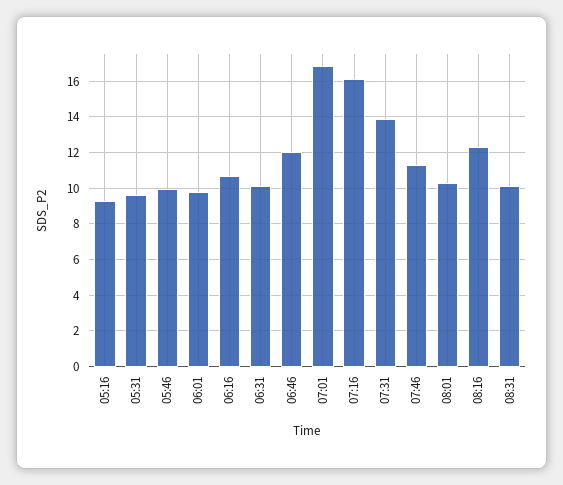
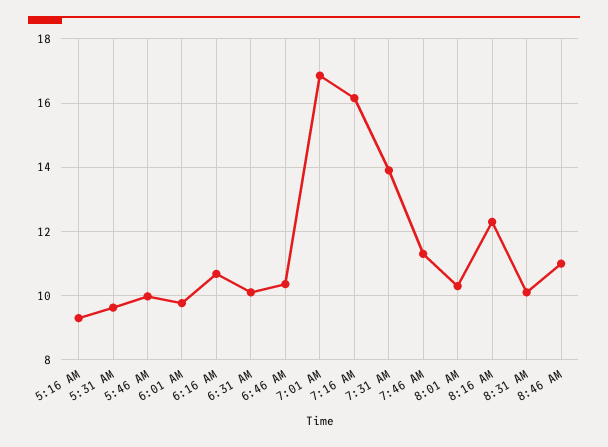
06:46: 12 -> 10.4
8:46 AM: none -> 11

